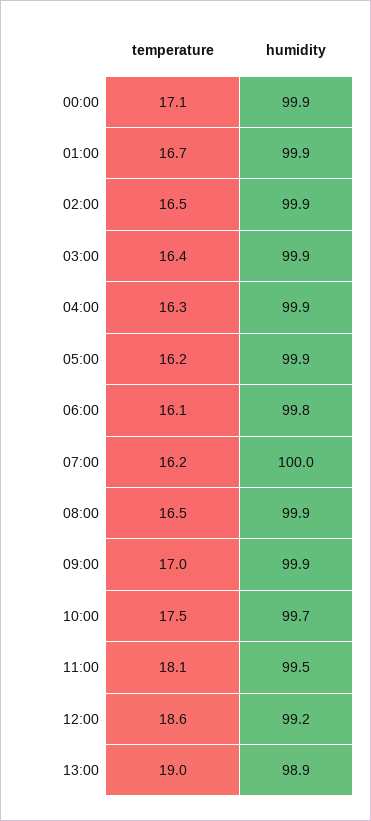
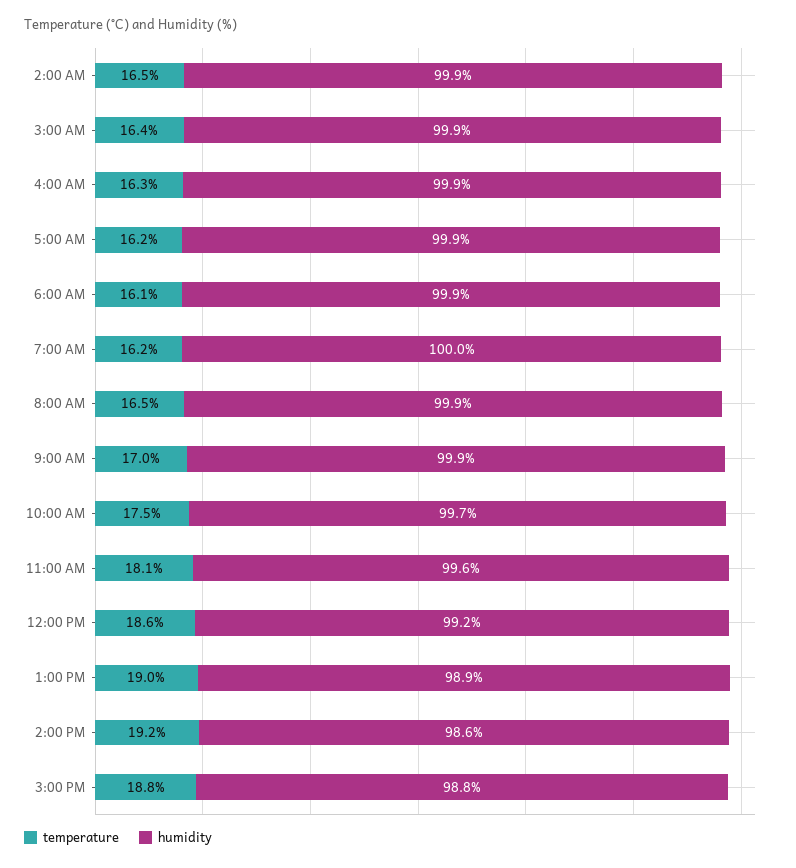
temperature, 00:00: 17.1 -> none
humidity, 00:00: 99.9 -> none
temperature, 01:00: 16.7 -> none
humidity, 01:00: 99.9 -> none
humidity, 06:00: 99.8 -> 99.9
humidity, 11:00: 99.5 -> 99.6
temperature, 2:00 PM: none -> 19.2
humidity, 2:00 PM: none -> 98.6
temperature, 3:00 PM: none -> 18.8
humidity, 3:00 PM: none -> 98.8

